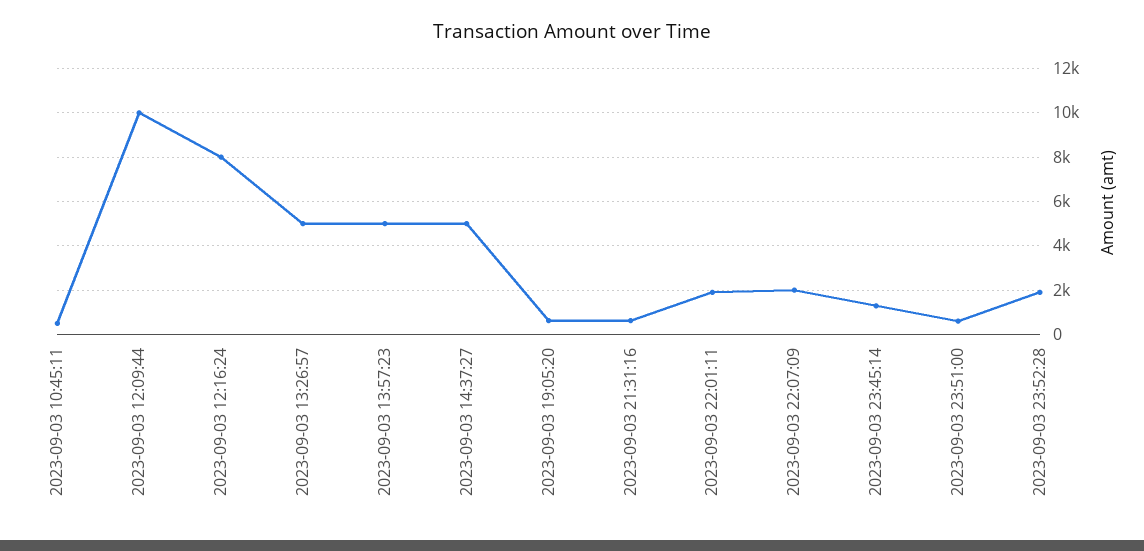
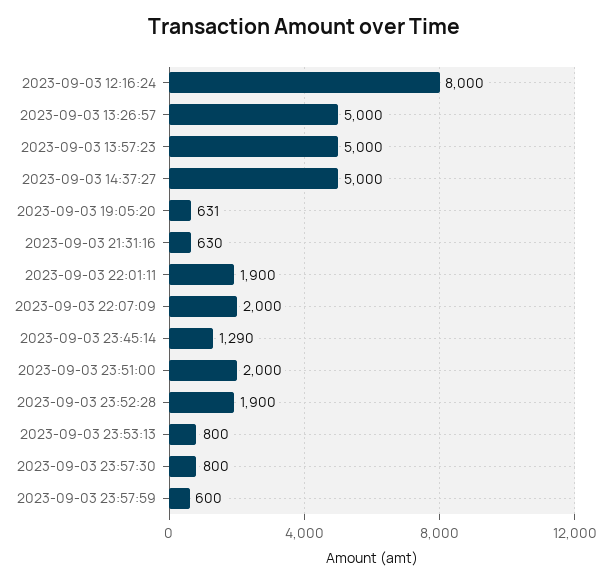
2023-09-03 10:45:11: 500 -> none
2023-09-03 12:09:44: 10000 -> none
2023-09-03 23:51:00: 500 -> 2000
2023-09-03 23:53:13: none -> 800
2023-09-03 23:57:30: none -> 800
2023-09-03 23:57:59: none -> 600

